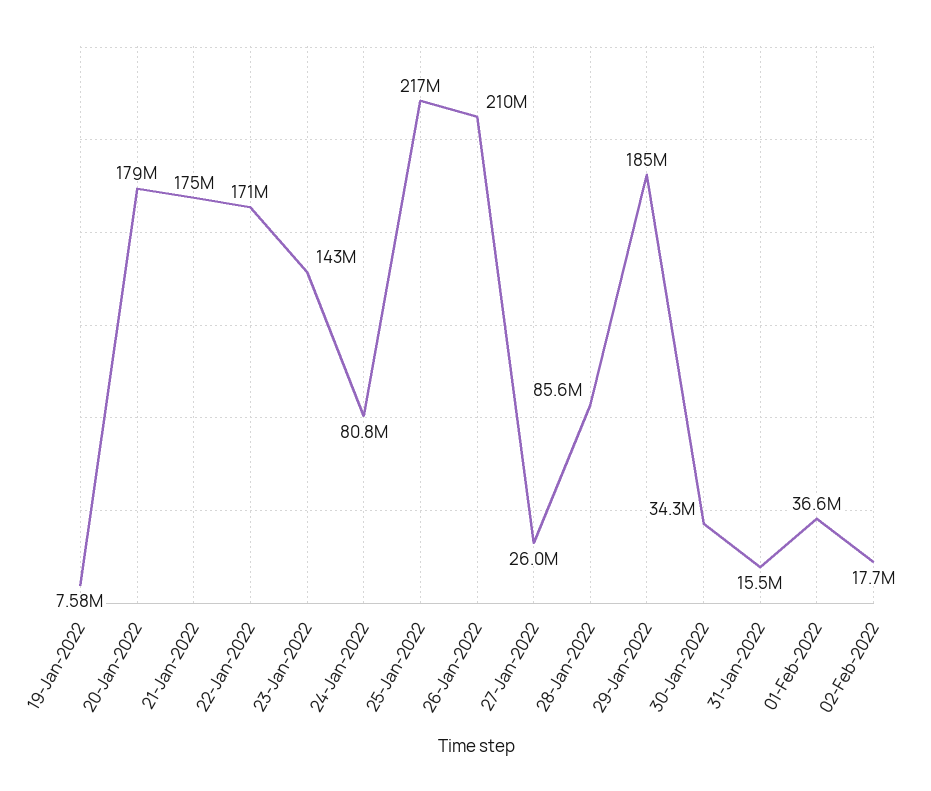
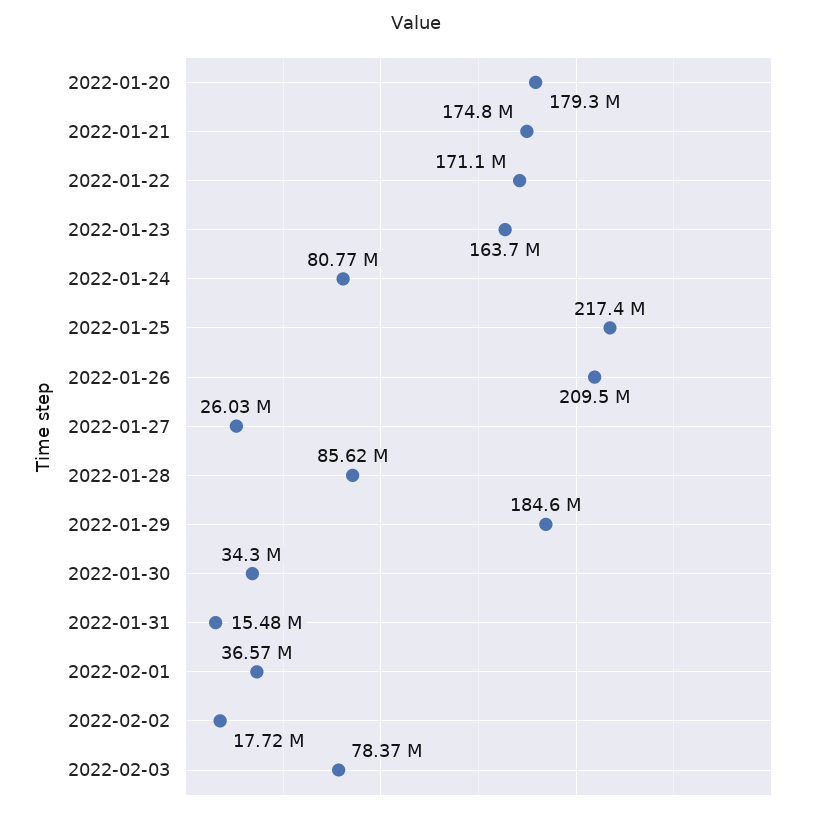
19-Jan-2022: 7580000 -> none
23-Jan-2022: 143000000 -> 163700000
2022-02-03: none -> 78370000

